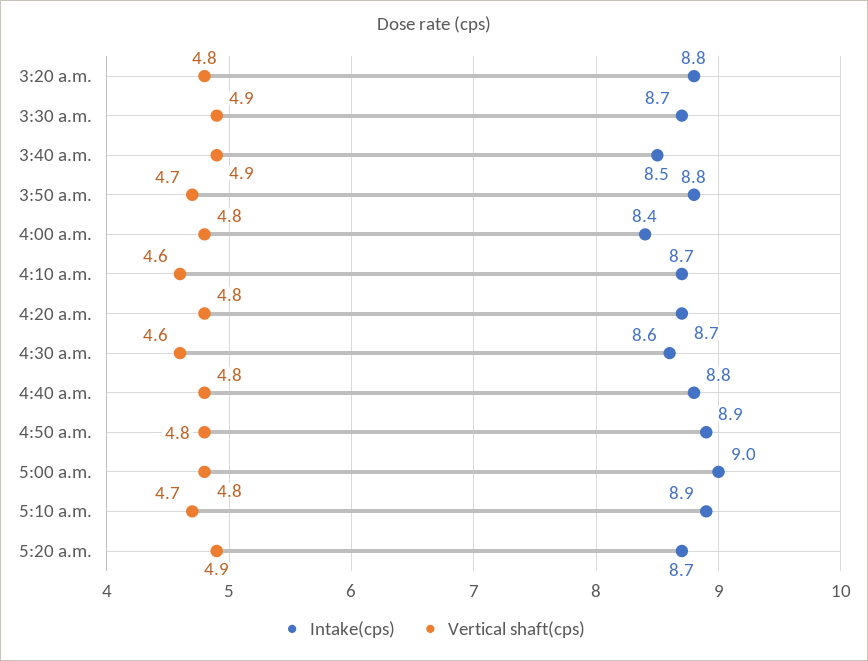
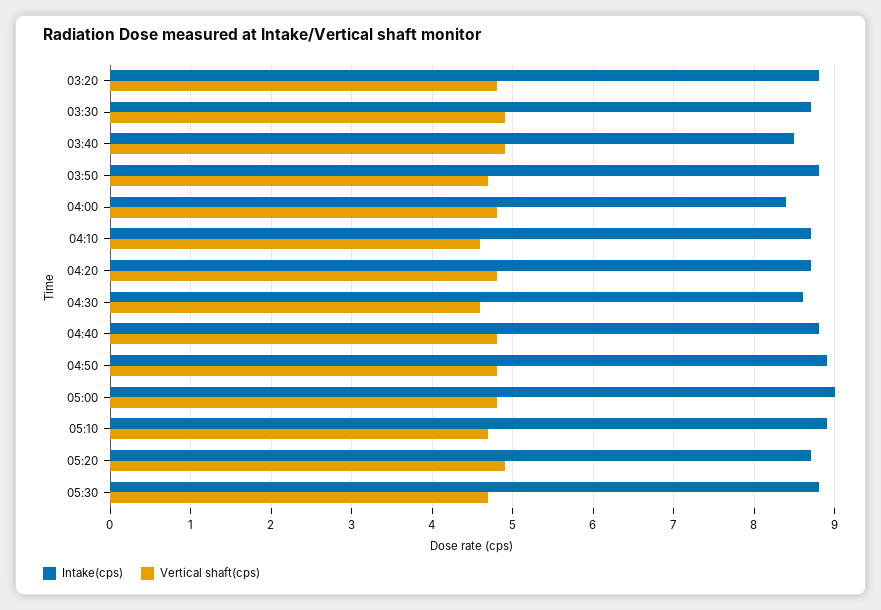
Intake(cps), 05:30: none -> 8.8
Vertical shaft(cps), 05:30: none -> 4.7

